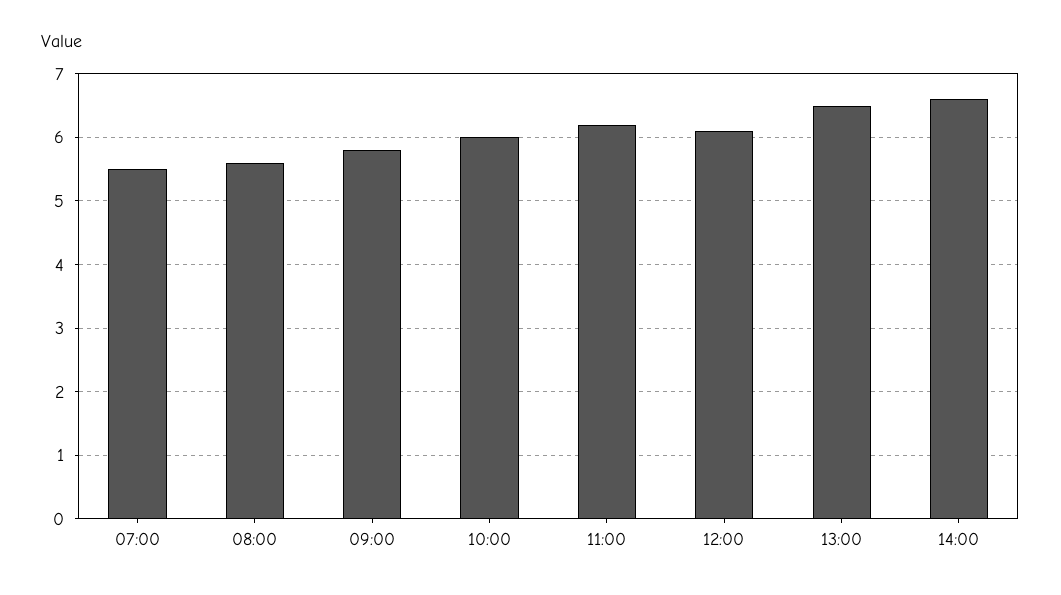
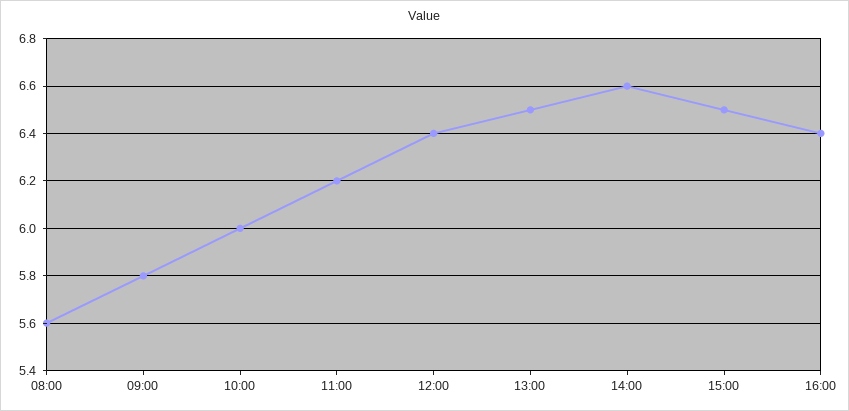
07:00: 5.5 -> none
12:00: 6.1 -> 6.4
15:00: none -> 6.5
16:00: none -> 6.4

